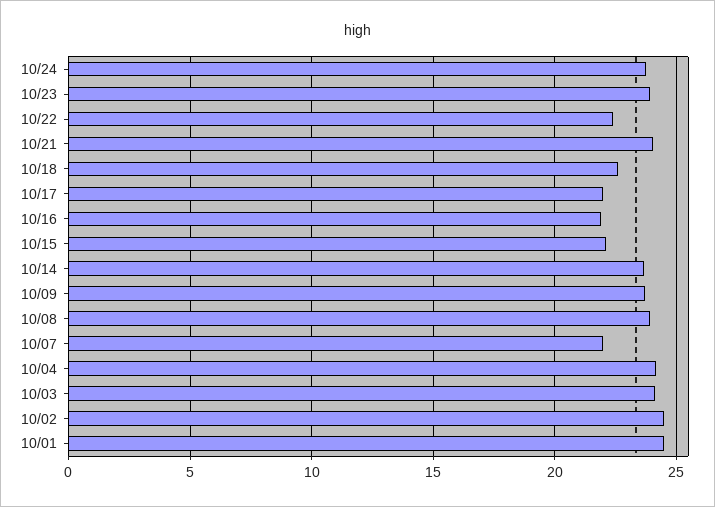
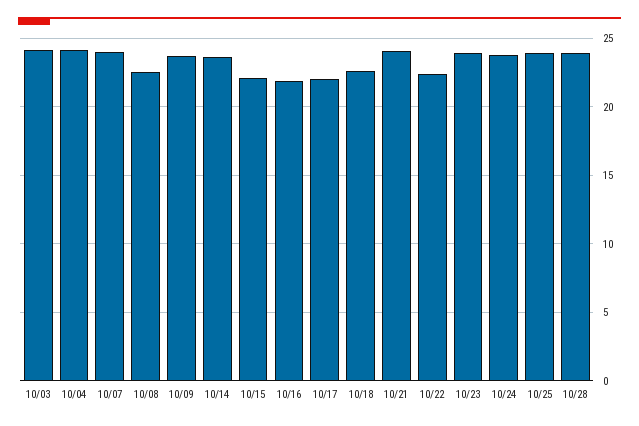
10/08: 24 -> 22.5
10/07: 22 -> 24
10/02: 24.5 -> none
10/01: 24.5 -> none
10/25: none -> 24
10/28: none -> 24

